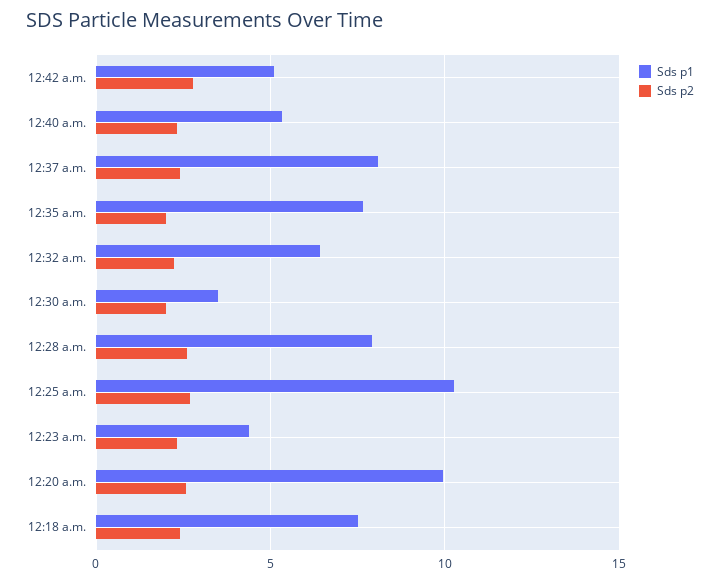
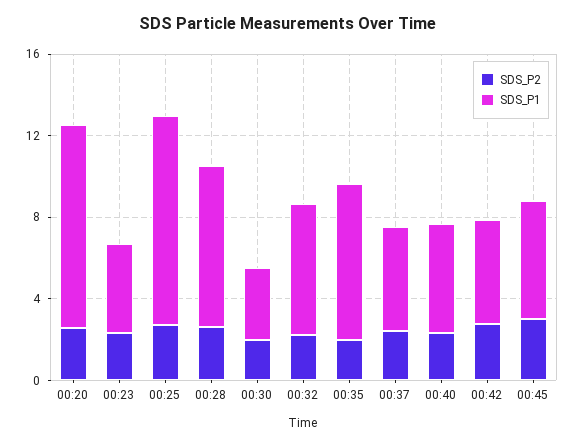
Sds p1, 12:37 a.m.: 8 -> 5
Sds p1, 12:18 a.m.: 7.5 -> none
Sds p2, 12:18 a.m.: 2.5 -> none
Sds p2, 00:45: none -> 3
Sds p1, 00:45: none -> 6

